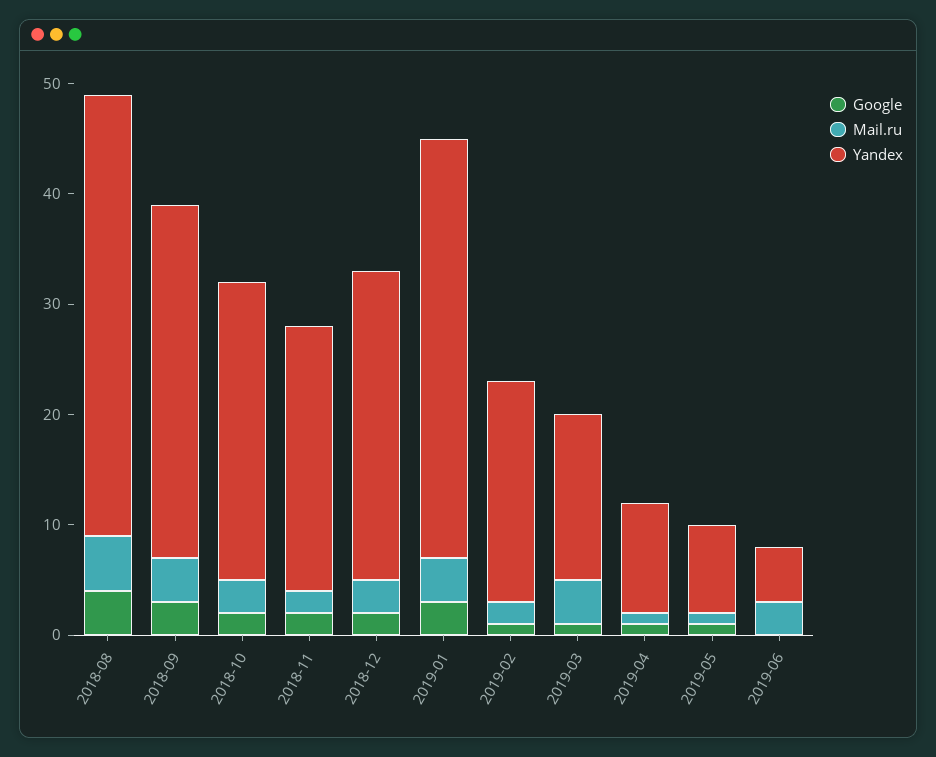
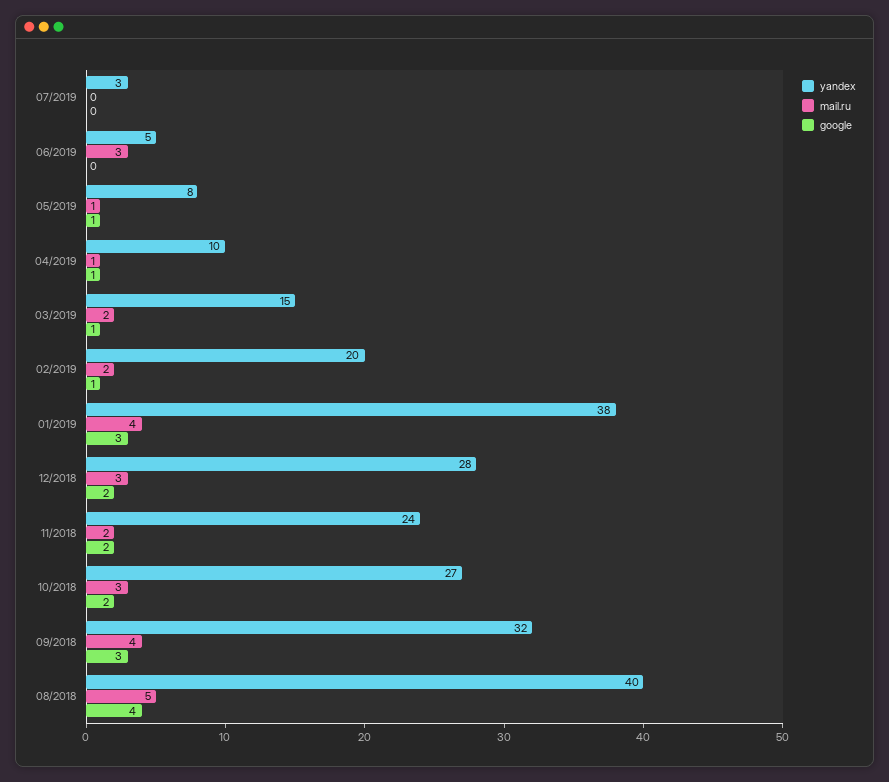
Mail.ru, 2019-03: 4 -> 2
Yandex, 07/2019: none -> 3
Mail.ru, 07/2019: none -> 0
Google, 07/2019: none -> 0

